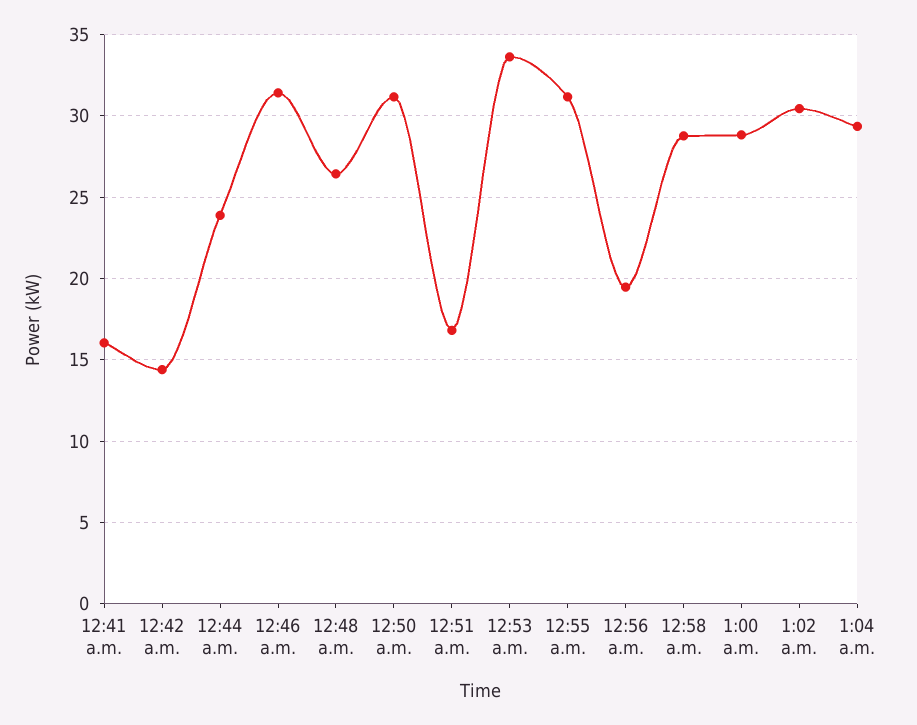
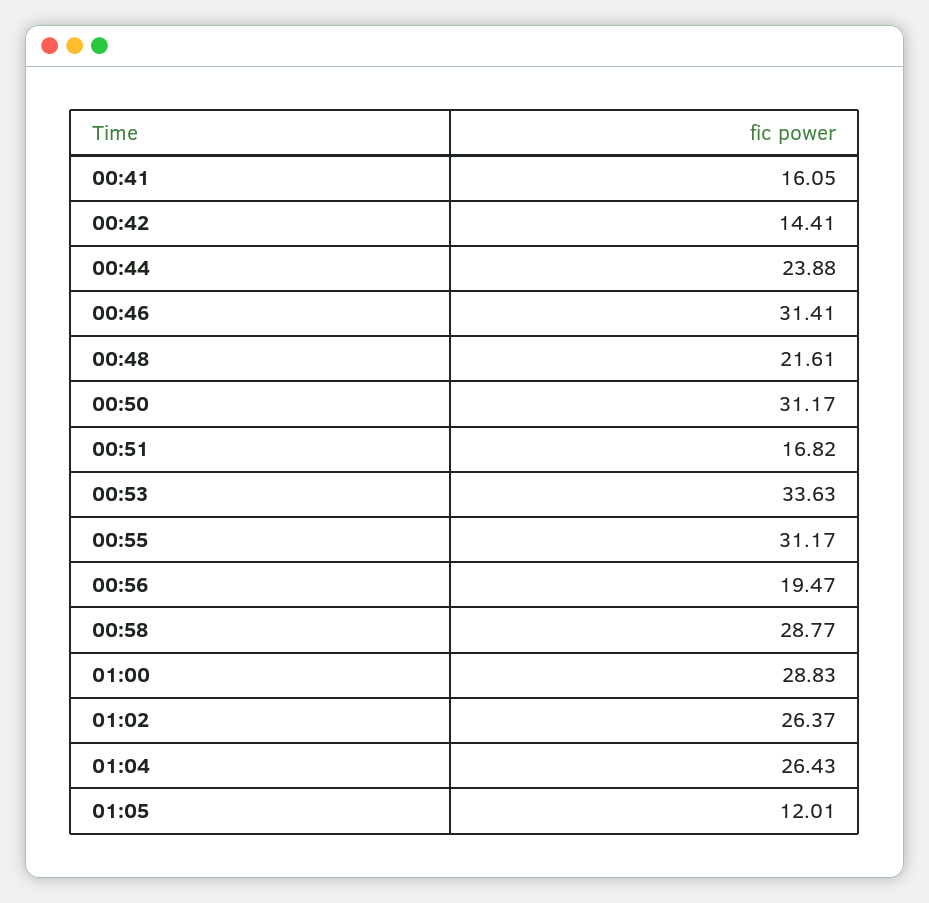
12:48 a.m.: 26.5 -> 21.61
1:02 a.m.: 30.5 -> 26.37
1:04 a.m.: 29.5 -> 26.43
01:05: none -> 12.01

